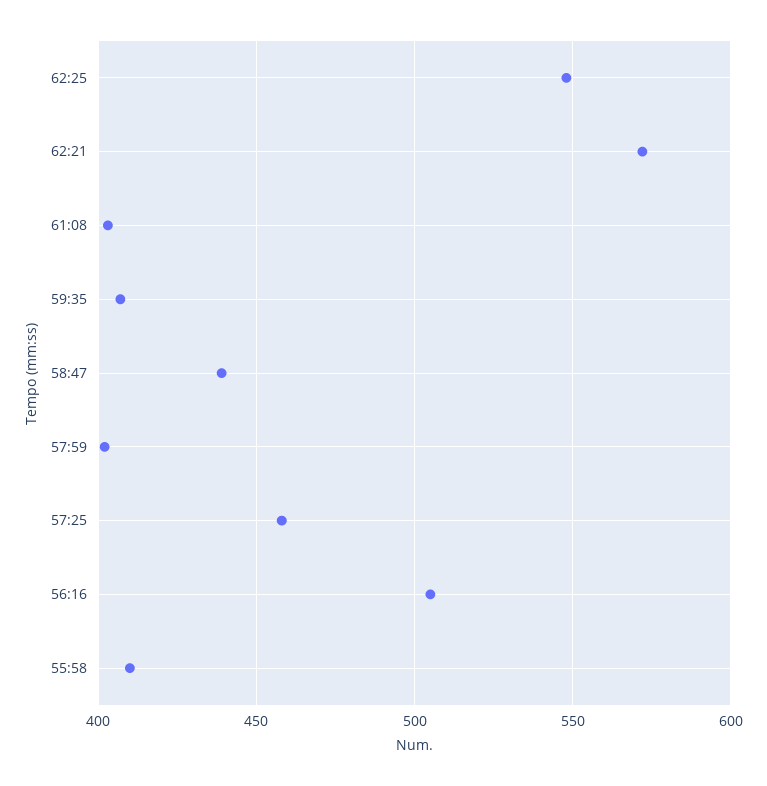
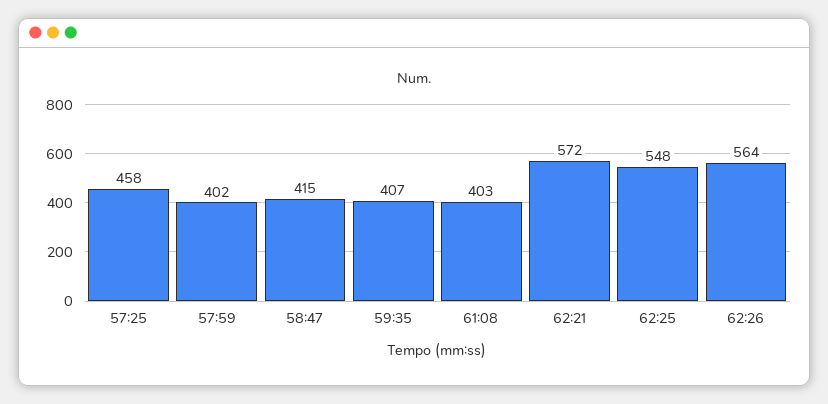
58:47: 440 -> 415
56:16: 505 -> none
55:58: 410 -> none
62:26: none -> 564

